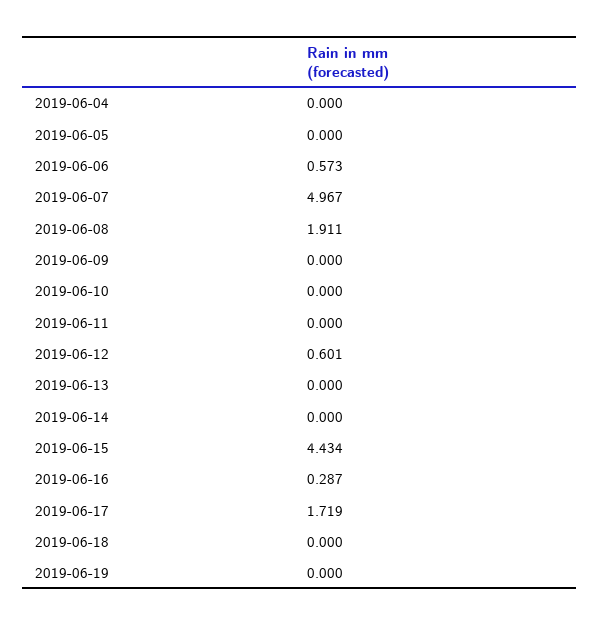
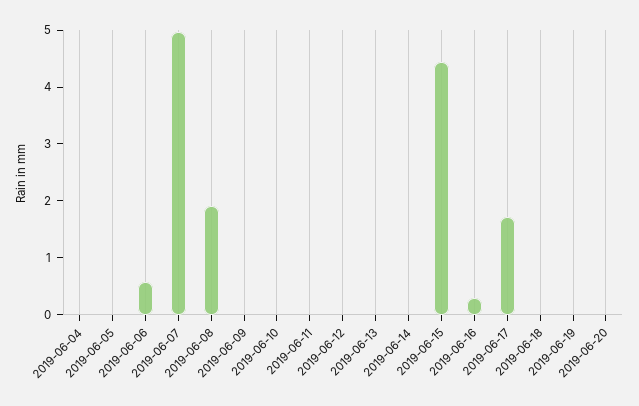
2019-06-12: 0.601 -> 0
2019-06-20: none -> 0

